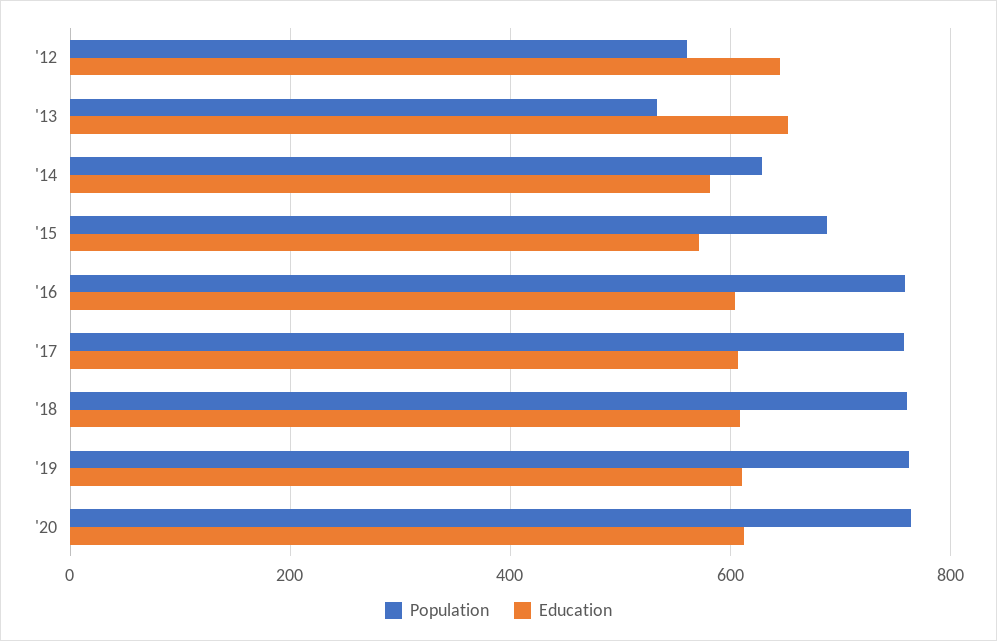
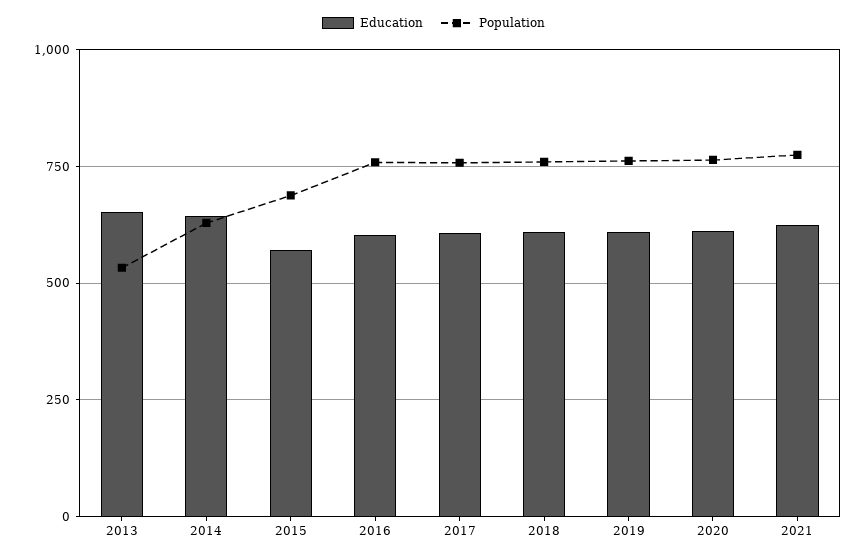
Population, '12: 560 -> none
Education, '12: 640 -> none
Education, '14: 580 -> 650
Education, 2021: none -> 625
Population, 2021: none -> 775

